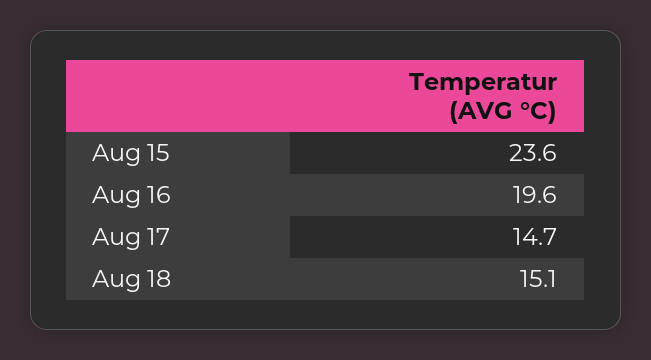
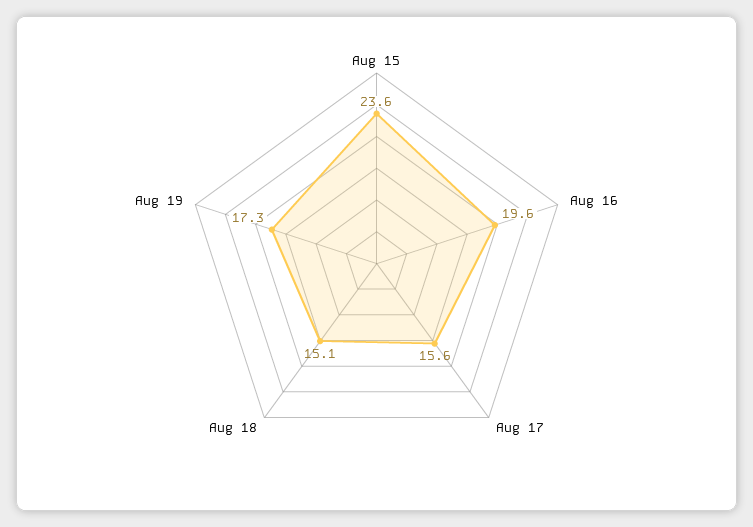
Aug 17: 14.7 -> 15.6
Aug 19: none -> 17.3

